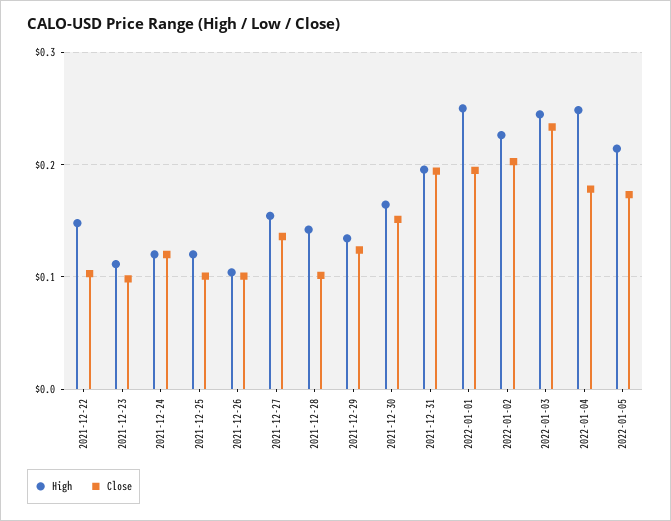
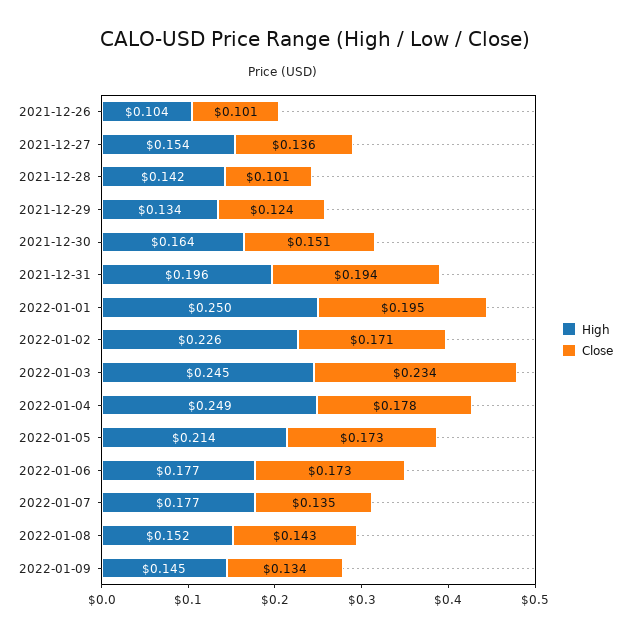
High, 2021-12-22: 0.15 -> none
Close, 2021-12-22: 0.1 -> none
High, 2021-12-23: 0.11 -> none
Close, 2021-12-23: 0.1 -> none
High, 2021-12-24: 0.12 -> none
Close, 2021-12-24: 0.12 -> none
High, 2021-12-25: 0.12 -> none
Close, 2021-12-25: 0.1 -> none
Close, 2022-01-02: 0.2 -> 0.171
High, 2022-01-06: none -> 0.177
Close, 2022-01-06: none -> 0.173
High, 2022-01-07: none -> 0.177
Close, 2022-01-07: none -> 0.135
High, 2022-01-08: none -> 0.152
Close, 2022-01-08: none -> 0.143
High, 2022-01-09: none -> 0.145
Close, 2022-01-09: none -> 0.134

